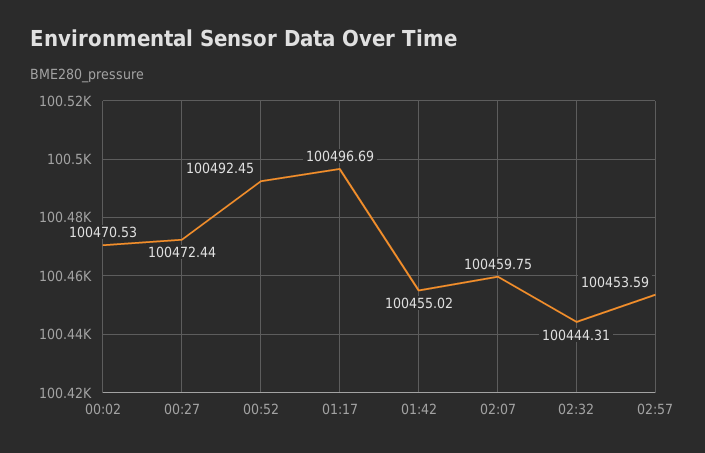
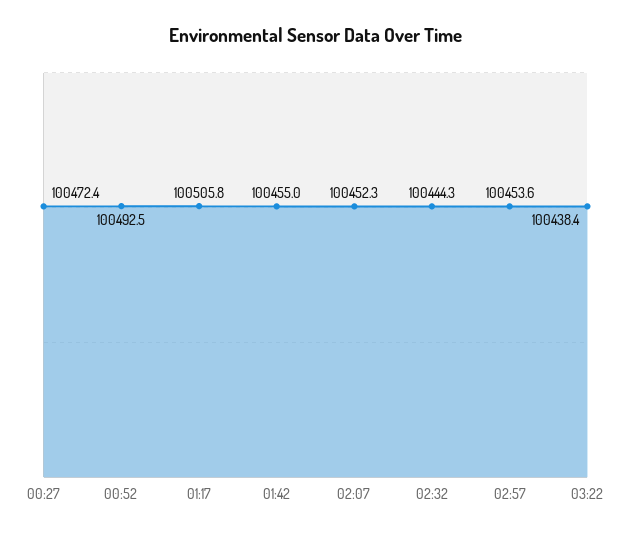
00:02: 100470.53 -> none
01:17: 100496.69 -> 100505.8
02:07: 100459.75 -> 100452.3
03:22: none -> 100438.4

